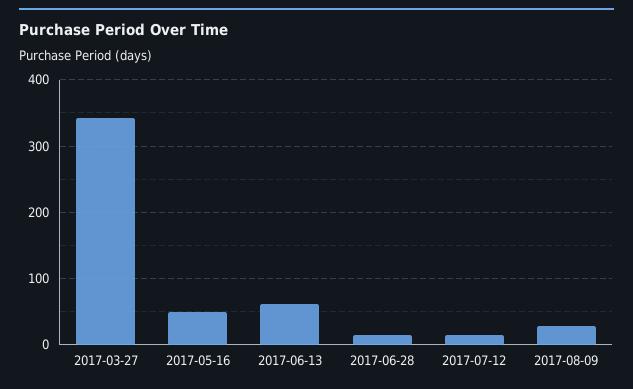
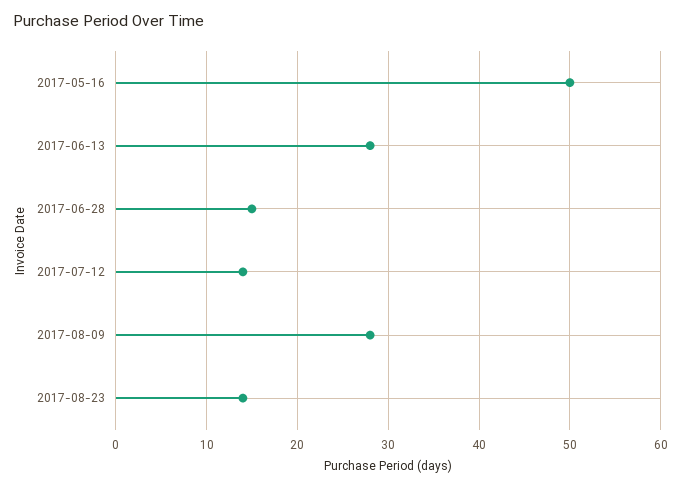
2017-03-27: 340 -> none
2017-06-13: 60 -> 28
2017-08-23: none -> 14

